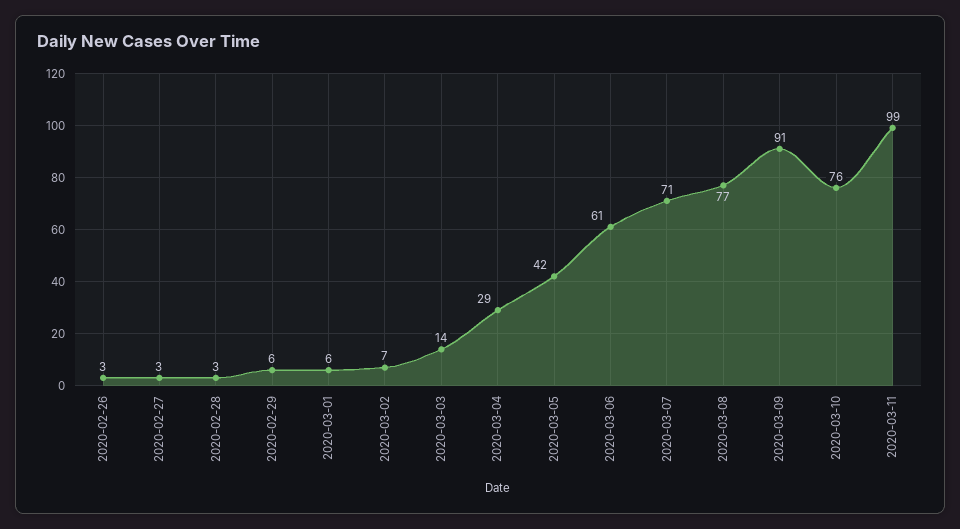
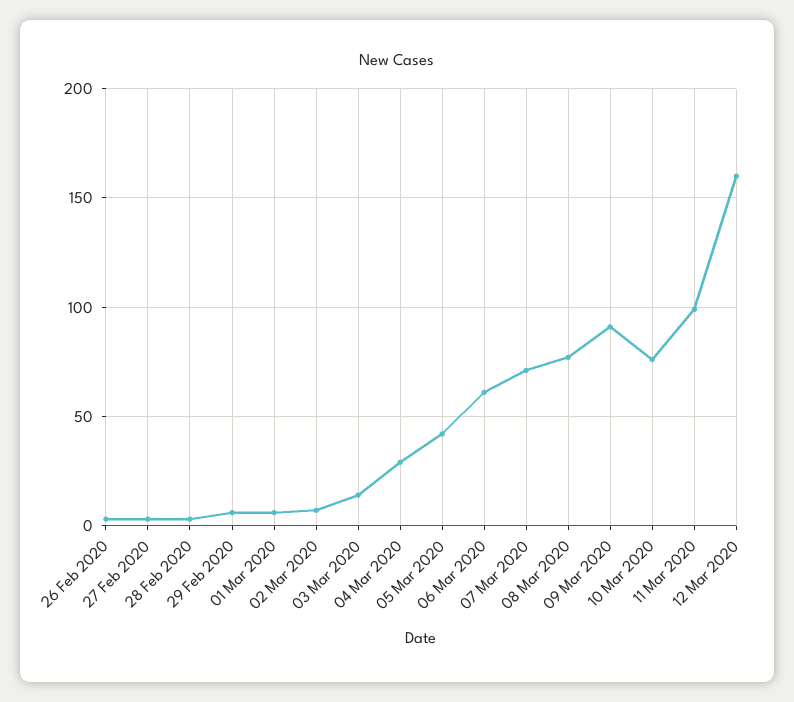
12 Mar 2020: none -> 160

